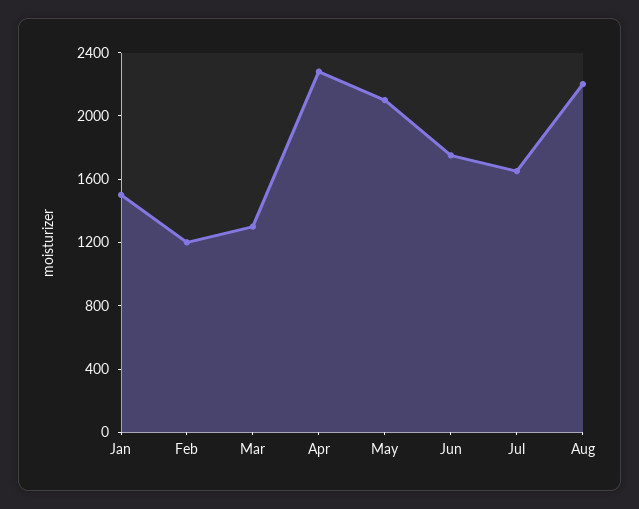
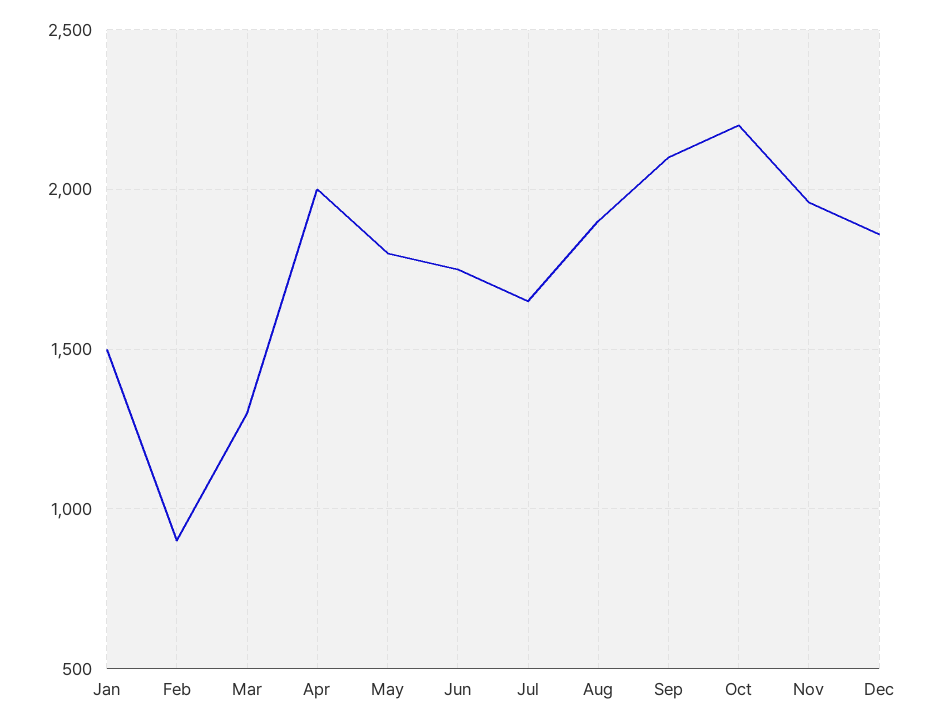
Feb: 1200 -> 900
Apr: 2300 -> 2000
May: 2100 -> 1800
Aug: 2200 -> 1900
Sep: none -> 2100
Oct: none -> 2200
Nov: none -> 1950
Dec: none -> 1850

